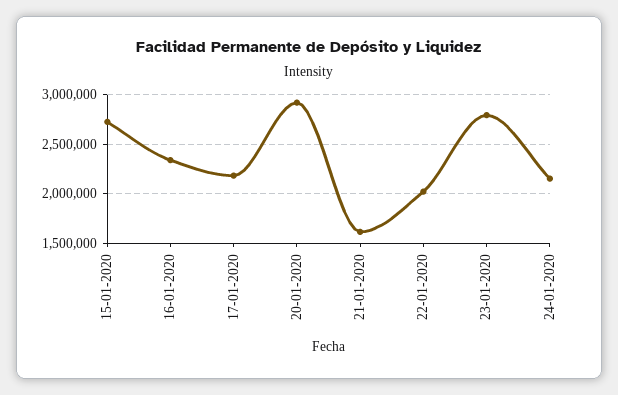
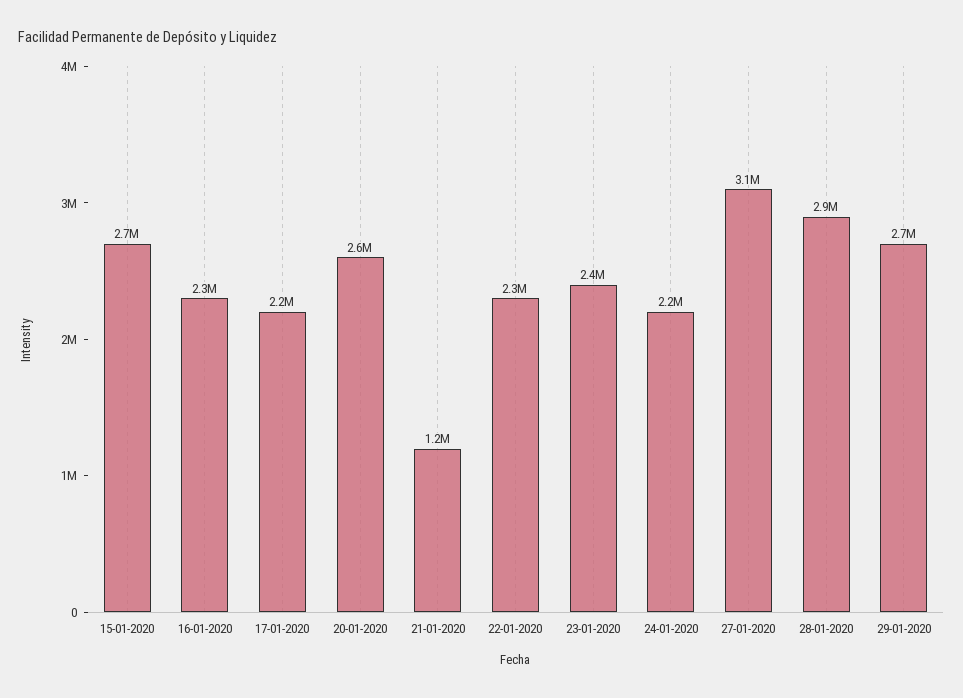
20-01-2020: 2900000 -> 2600000
21-01-2020: 1600000 -> 1200000
22-01-2020: 2000000 -> 2300000
23-01-2020: 2800000 -> 2400000
27-01-2020: none -> 3100000
28-01-2020: none -> 2900000
29-01-2020: none -> 2700000

